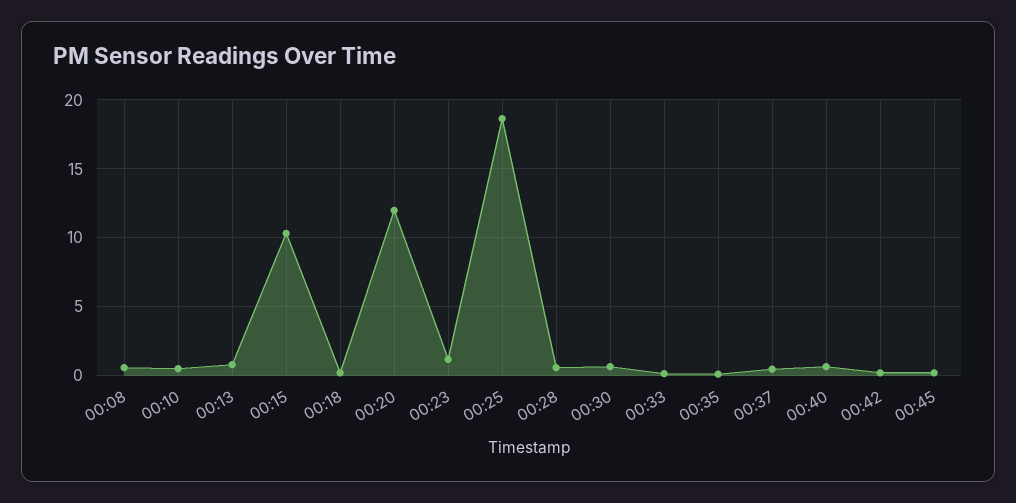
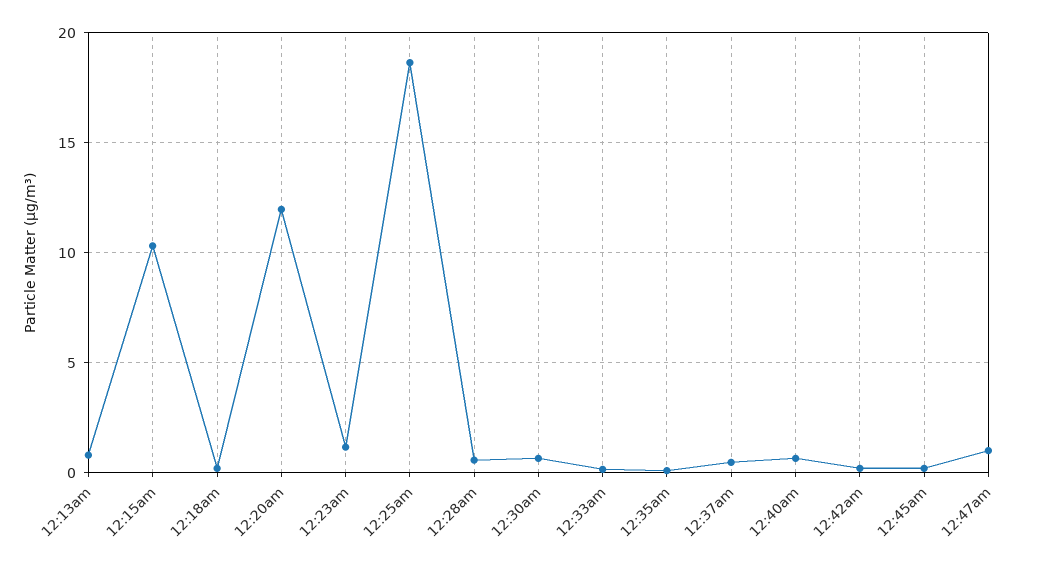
00:08: 0.5 -> none
00:10: 0.5 -> none
12:47am: none -> 1

